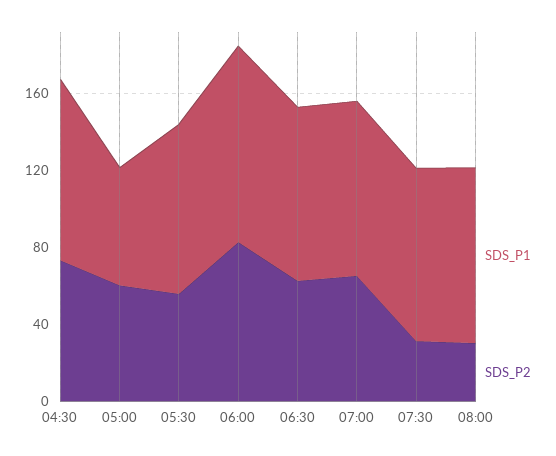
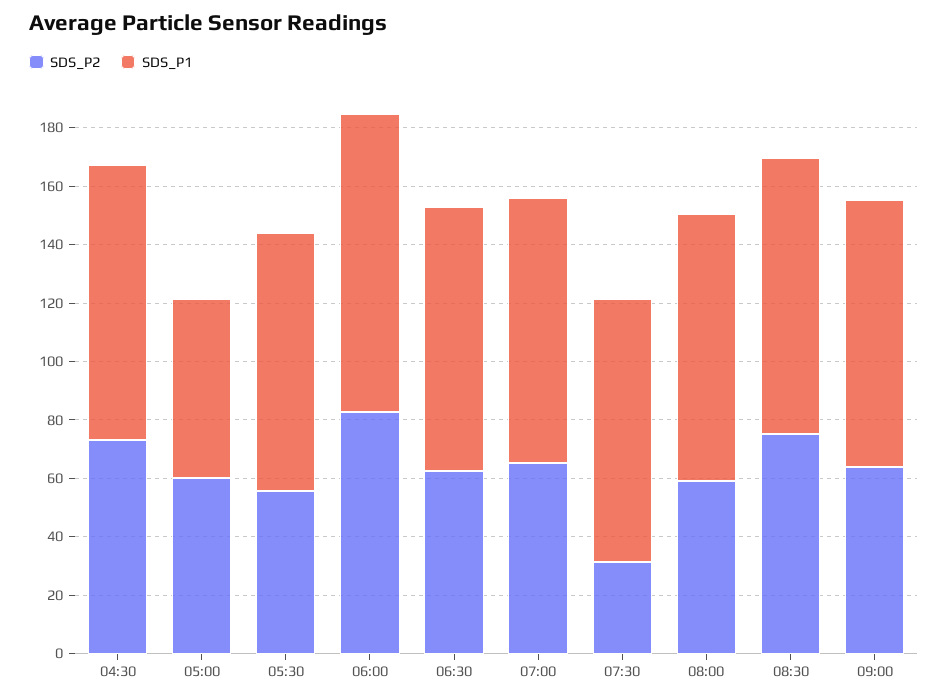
SDS_P2, 08:00: 30 -> 60
SDS_P2, 08:30: none -> 75
SDS_P1, 08:30: none -> 95
SDS_P2, 09:00: none -> 65
SDS_P1, 09:00: none -> 90

